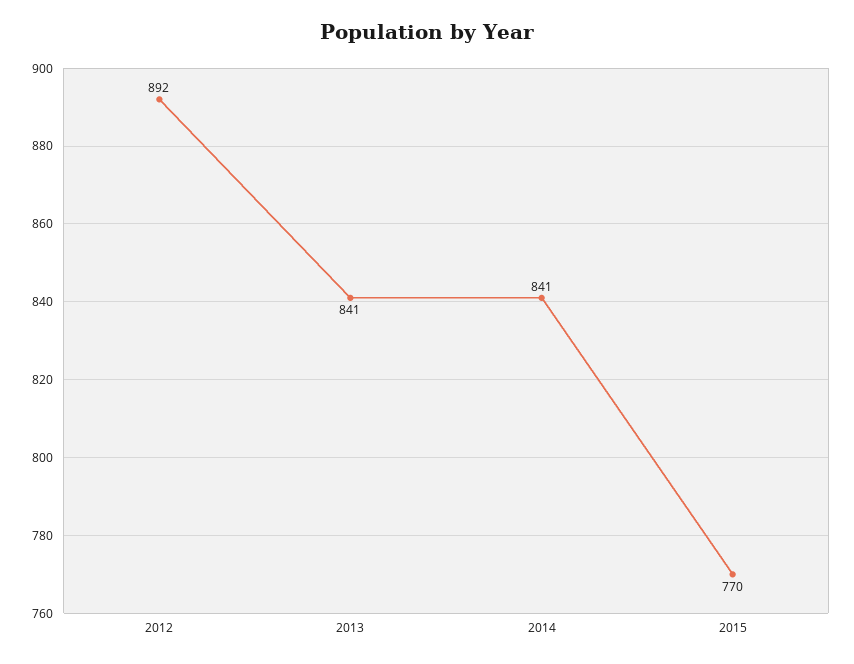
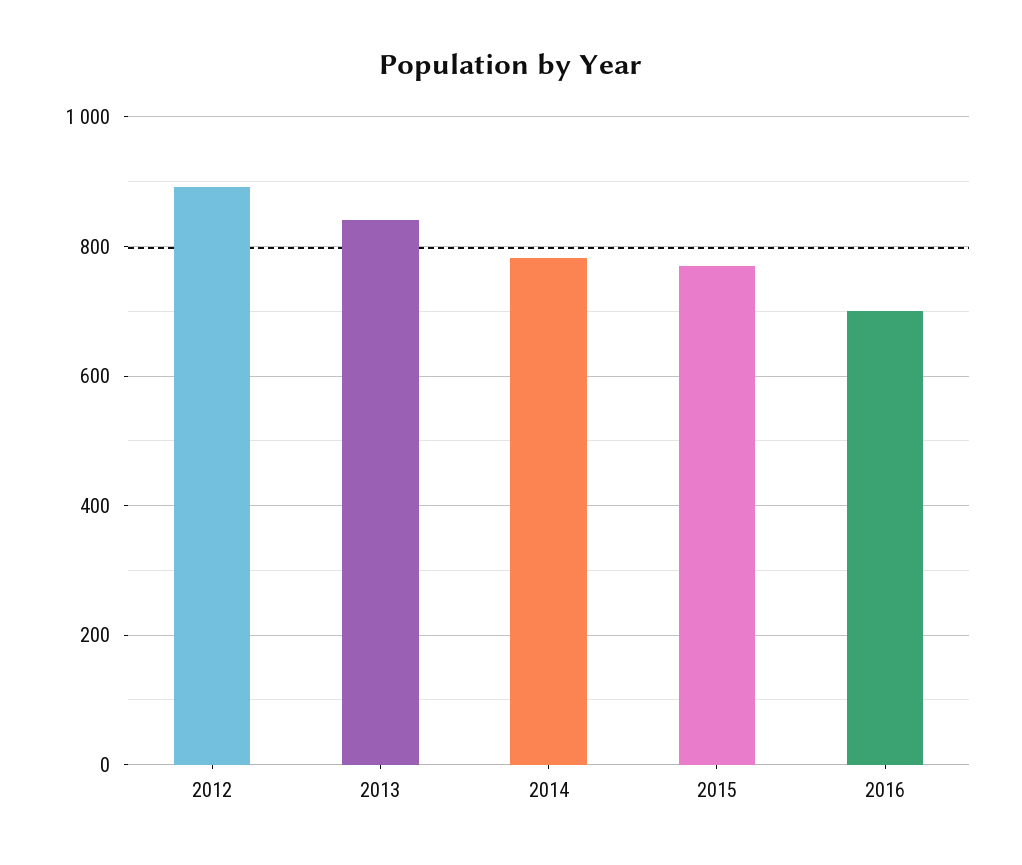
2014: 841 -> 780
2016: none -> 700

